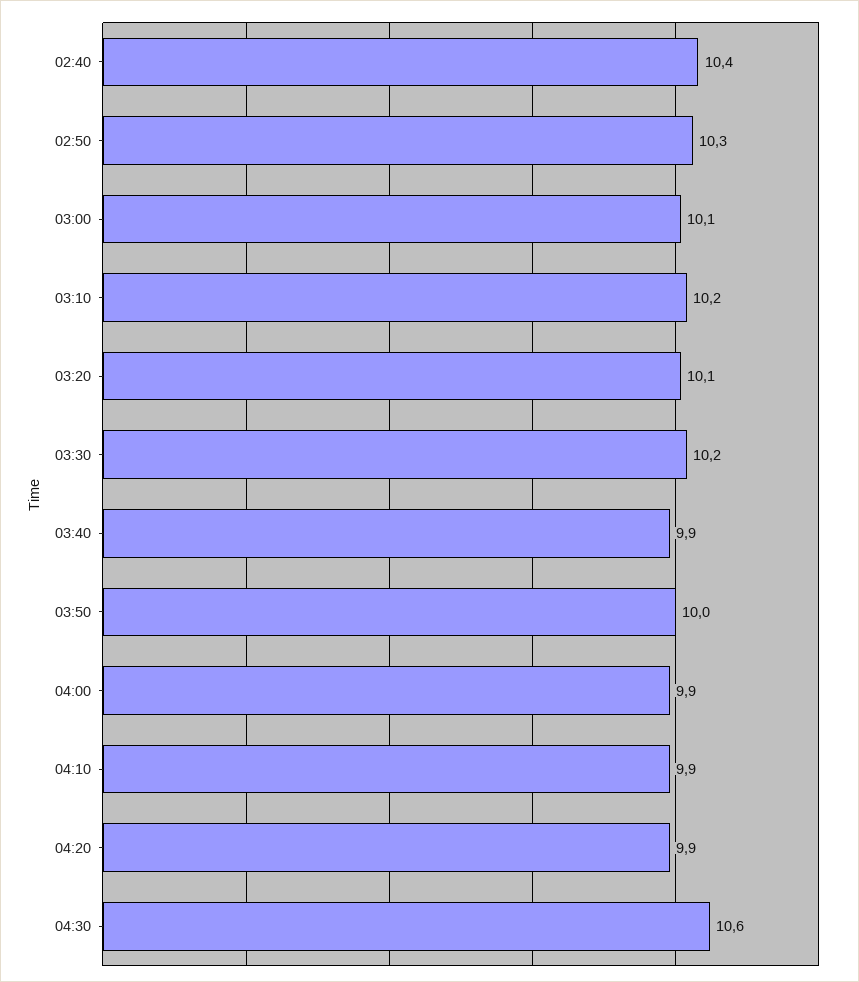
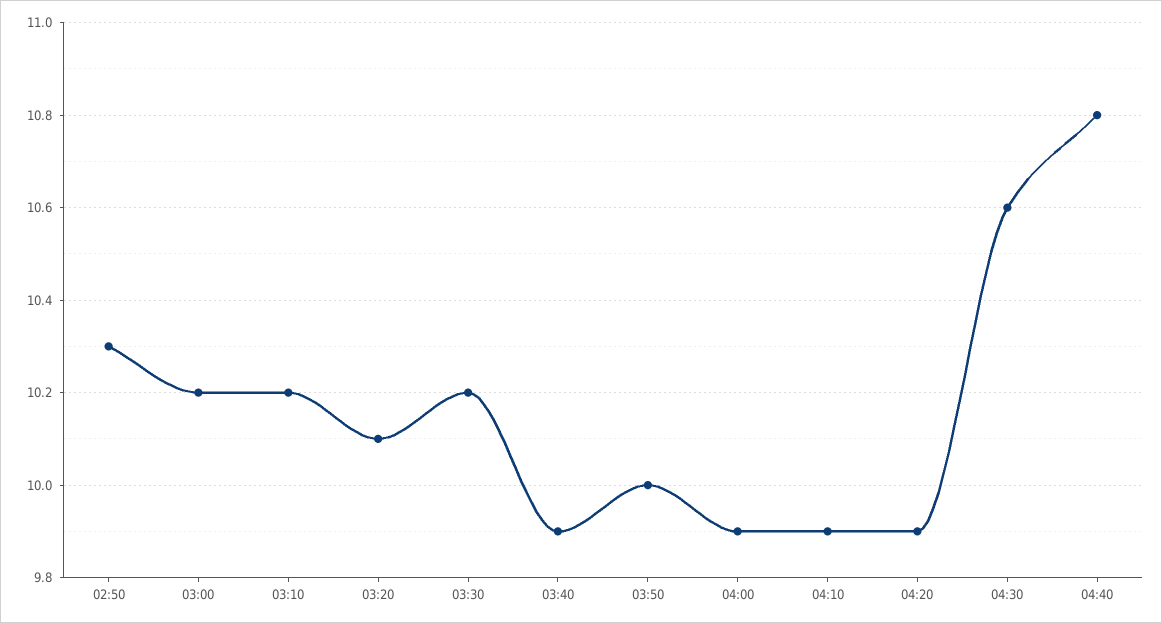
02:40: 10.4 -> none
03:00: 10.1 -> 10.2
04:40: none -> 10.8

